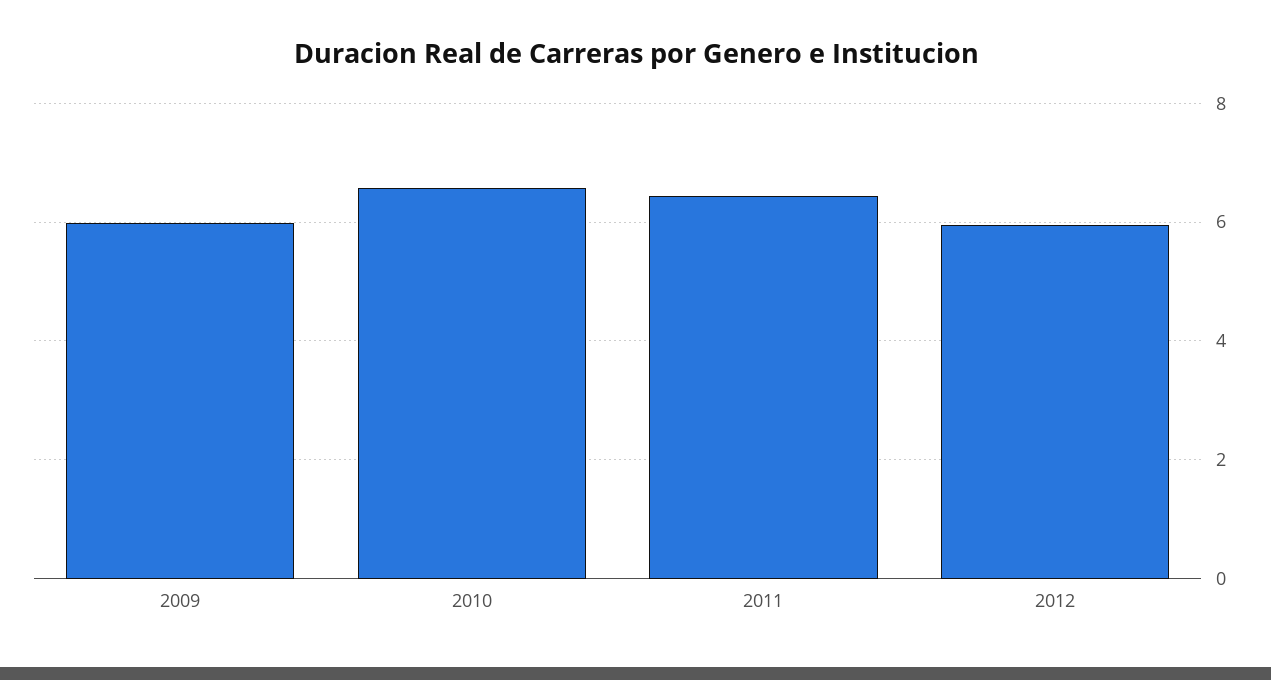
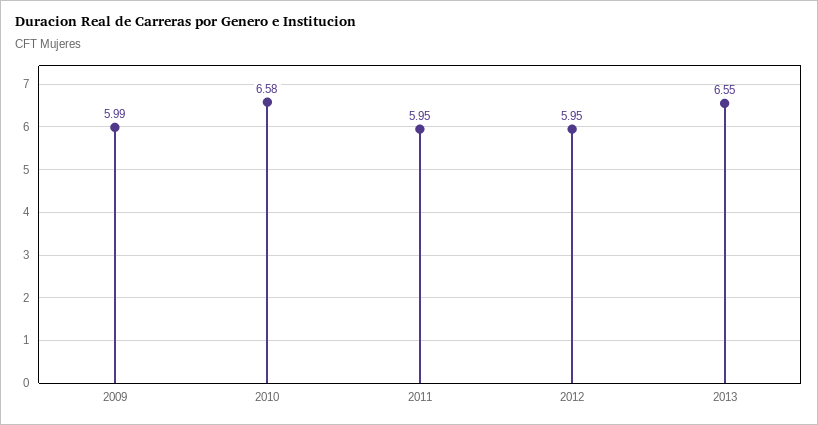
2011: 6.4 -> 5.95
2013: none -> 6.55

